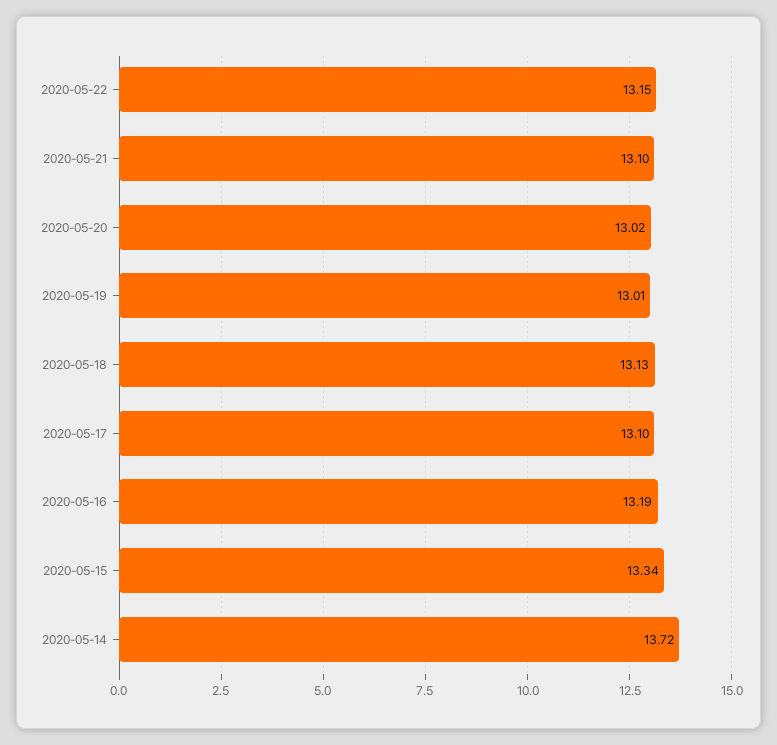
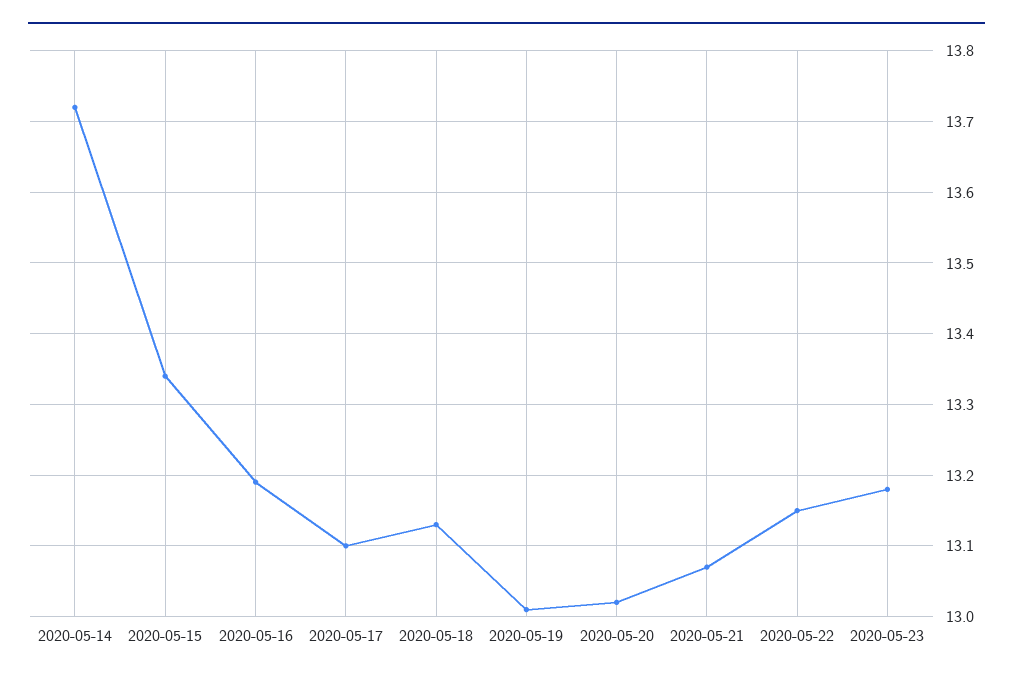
2020-05-21: 13.1 -> 13.07
2020-05-23: none -> 13.18

